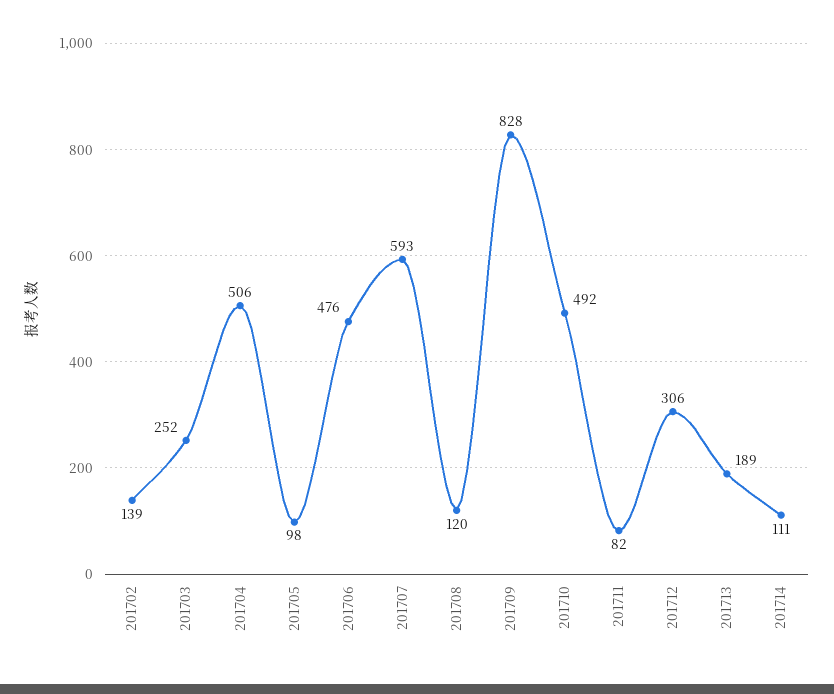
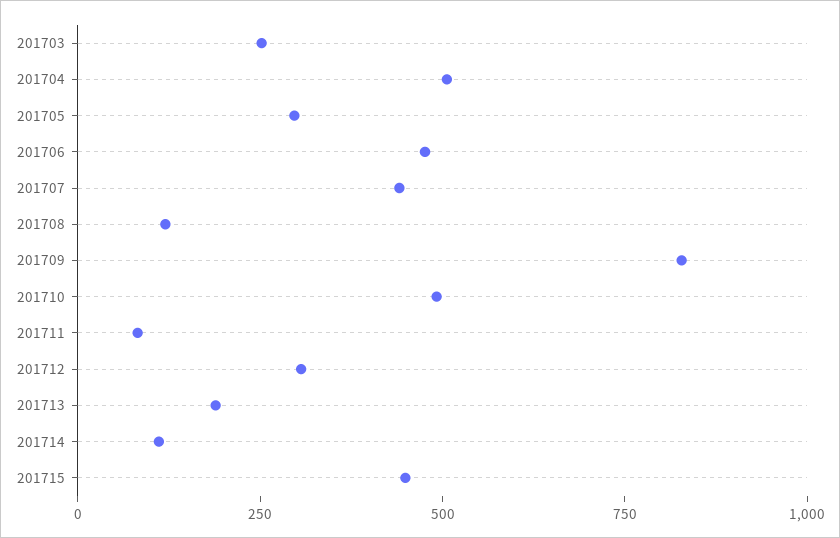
201702: 139 -> none
201705: 98 -> 300
201707: 593 -> 450
201715: none -> 450

